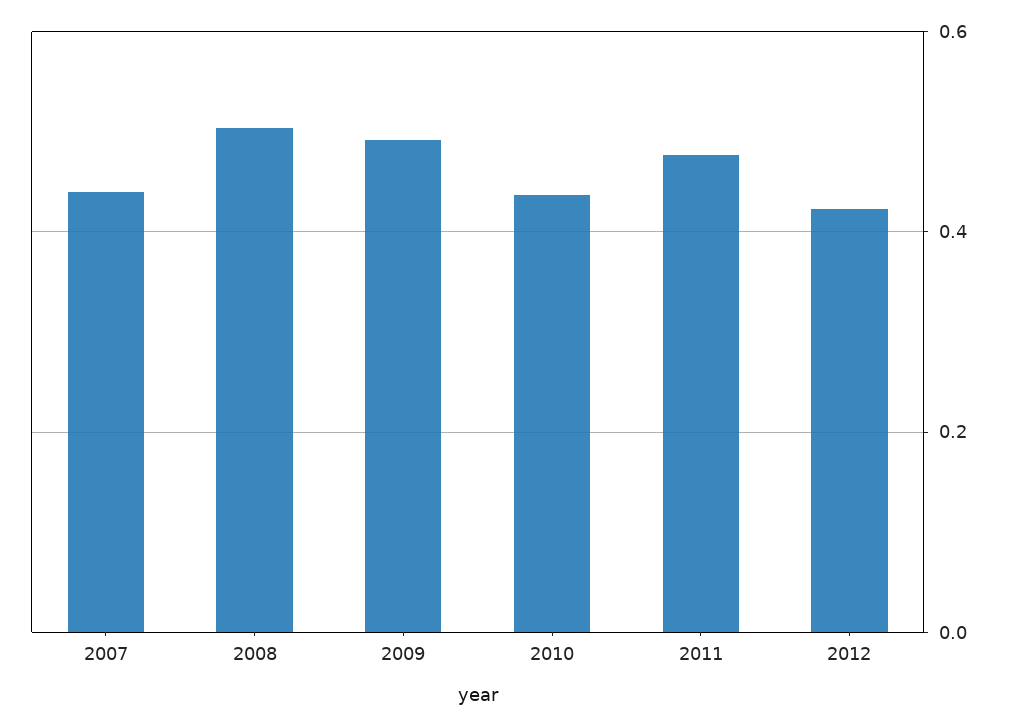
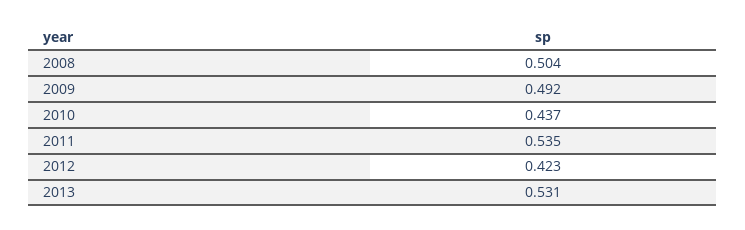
2007: 0.44 -> none
2011: 0.48 -> 0.535
2013: none -> 0.531

